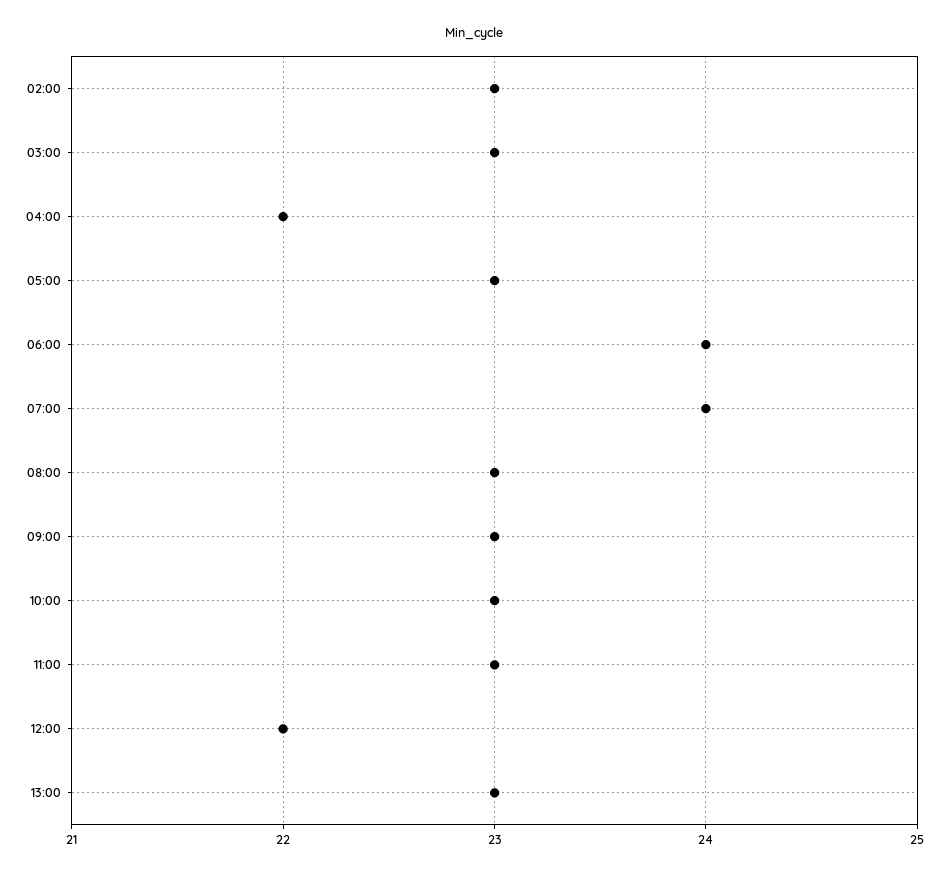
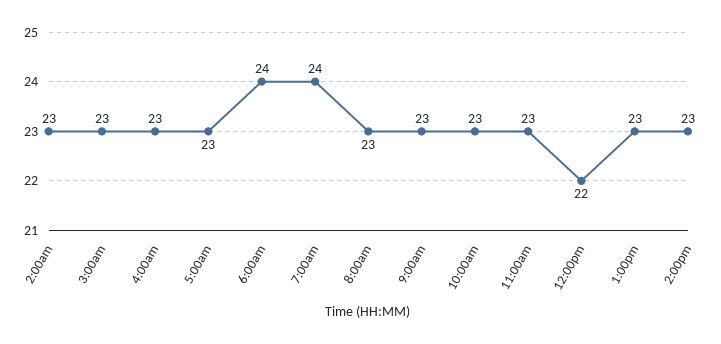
04:00: 22 -> 23
2:00pm: none -> 23

